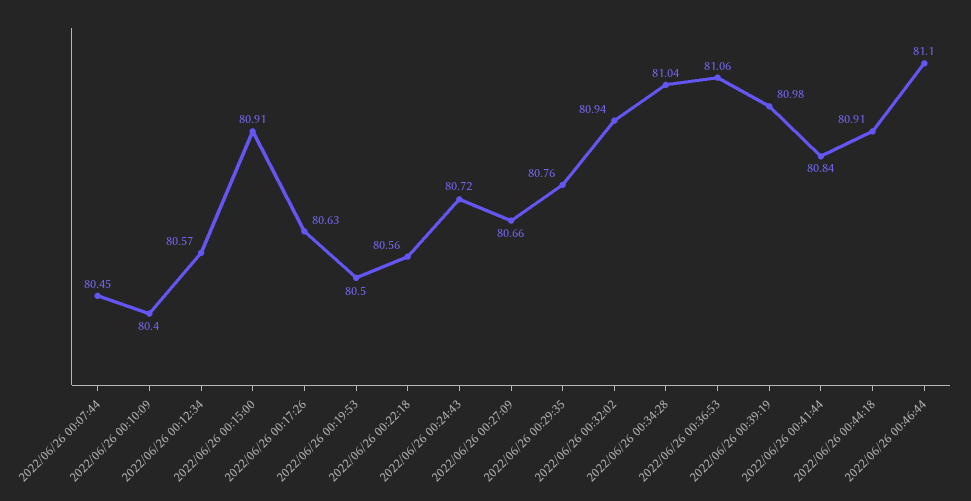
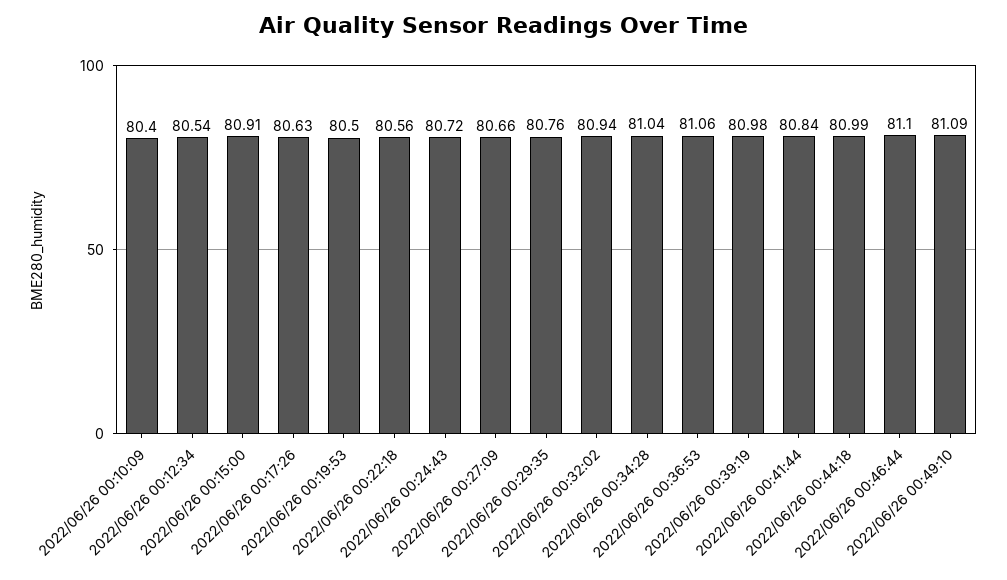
2022/06/26 00:07:44: 80.45 -> none
2022/06/26 00:12:34: 80.57 -> 80.54
2022/06/26 00:44:18: 80.91 -> 80.99
2022/06/26 00:49:10: none -> 81.09

